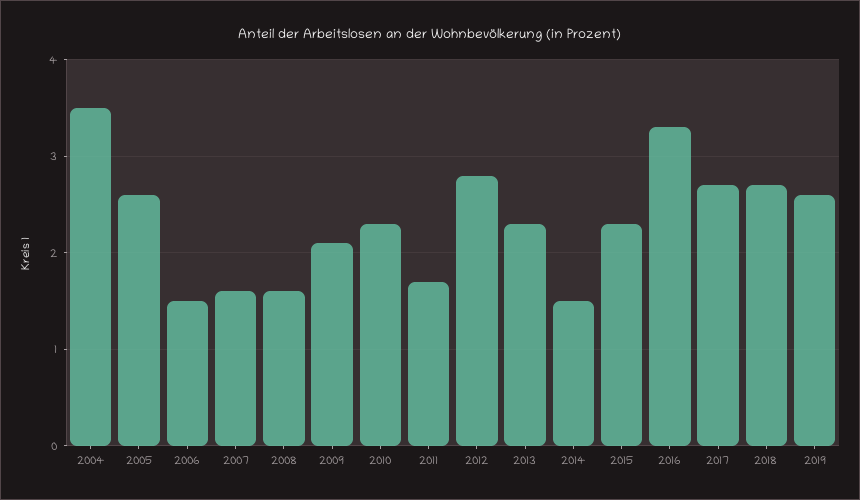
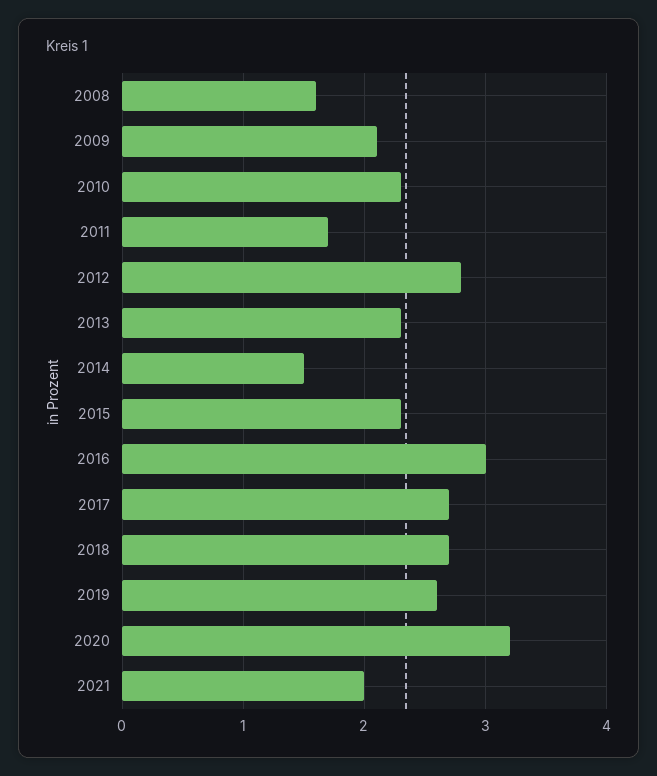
2004: 3.5 -> none
2005: 2.6 -> none
2006: 1.5 -> none
2007: 1.6 -> none
2016: 3.3 -> 3
2020: none -> 3.2
2021: none -> 2

